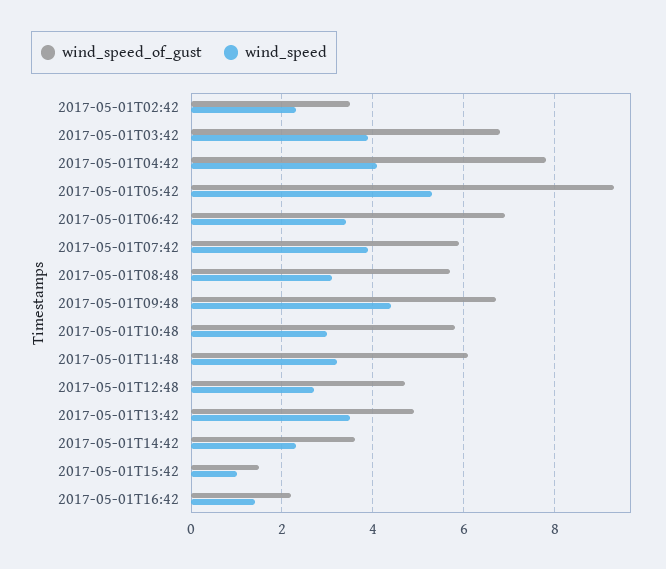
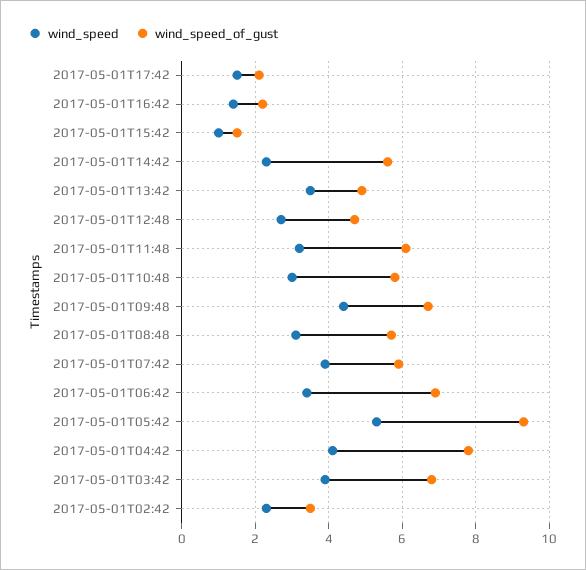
wind_speed_of_gust, 2017-05-01T14:42: 3.5 -> 5.5
wind_speed, 2017-05-01T17:42: none -> 1.5
wind_speed_of_gust, 2017-05-01T17:42: none -> 2

